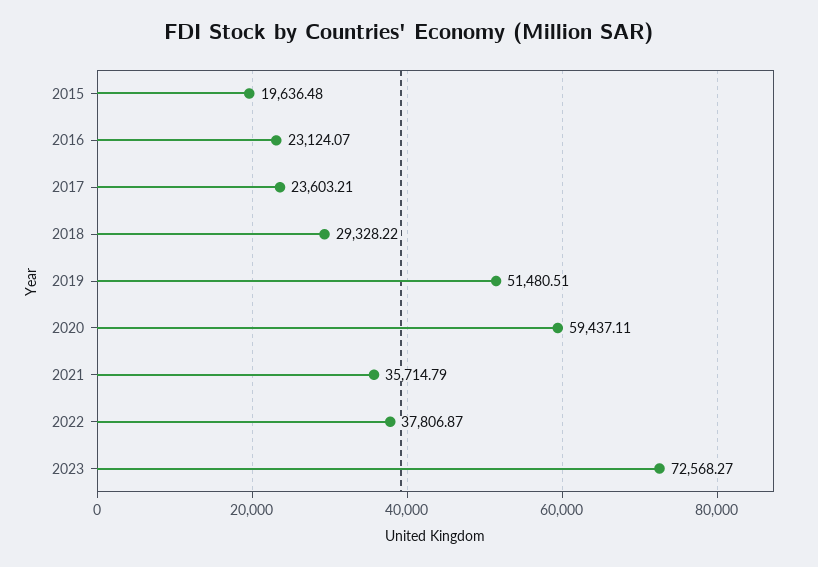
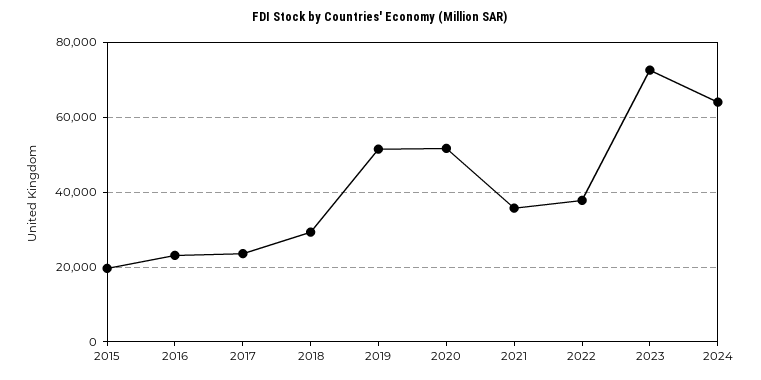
2020: 59437.11 -> 52000
2024: none -> 64000

